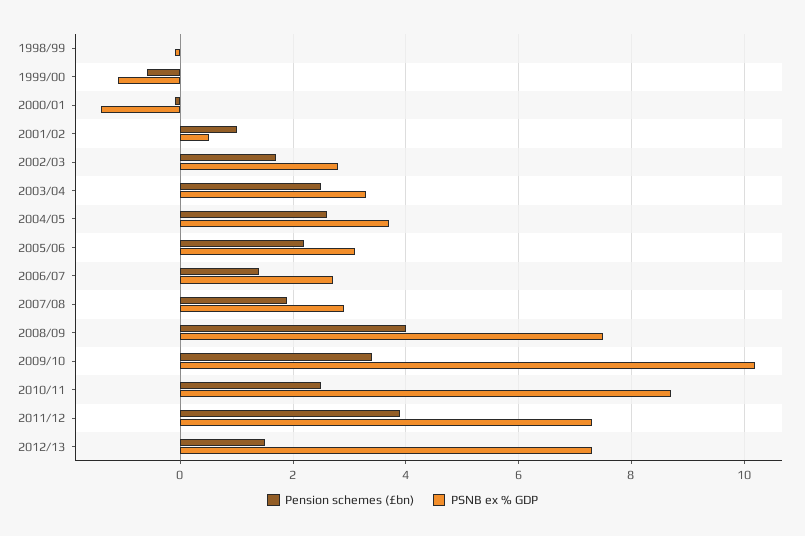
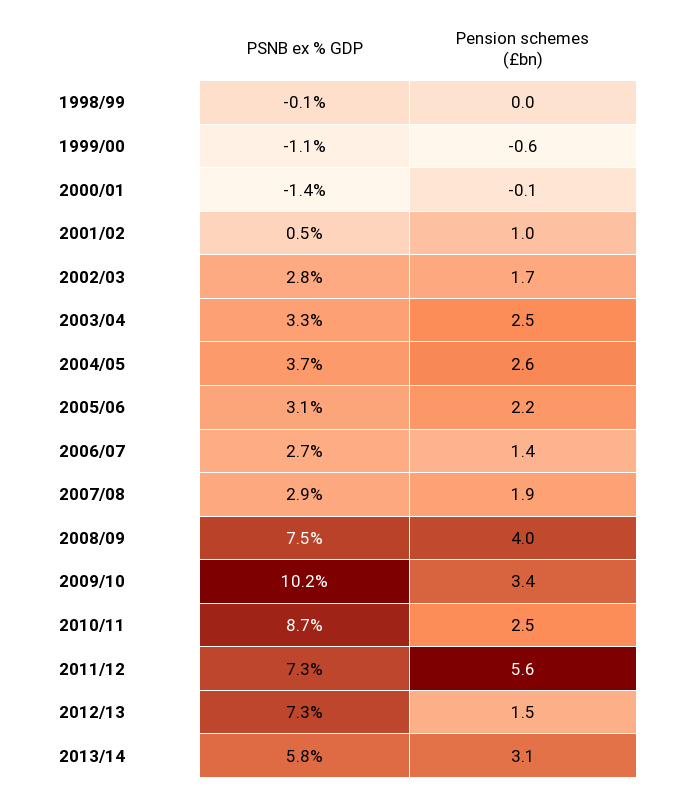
Pension schemes (£bn), 2011/12: 4 -> 5.6
PSNB ex % GDP, 2013/14: none -> 5.8
Pension schemes (£bn), 2013/14: none -> 3.1

